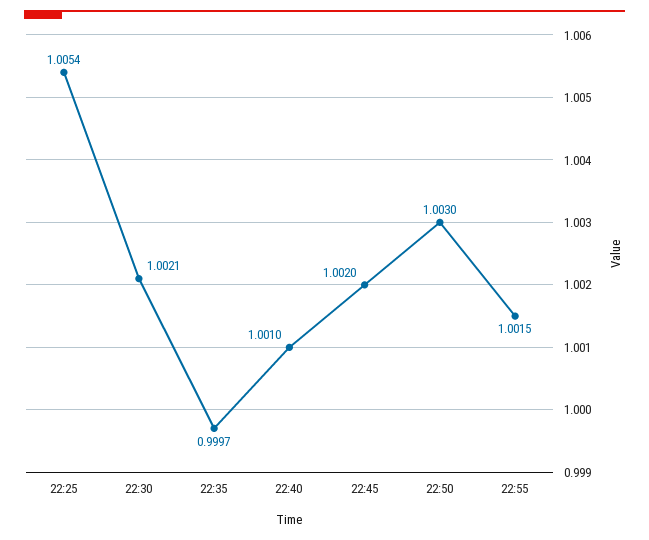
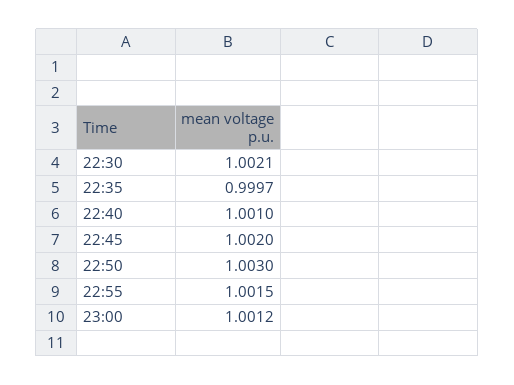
22:25: 1.0054 -> none
23:00: none -> 1.0012

